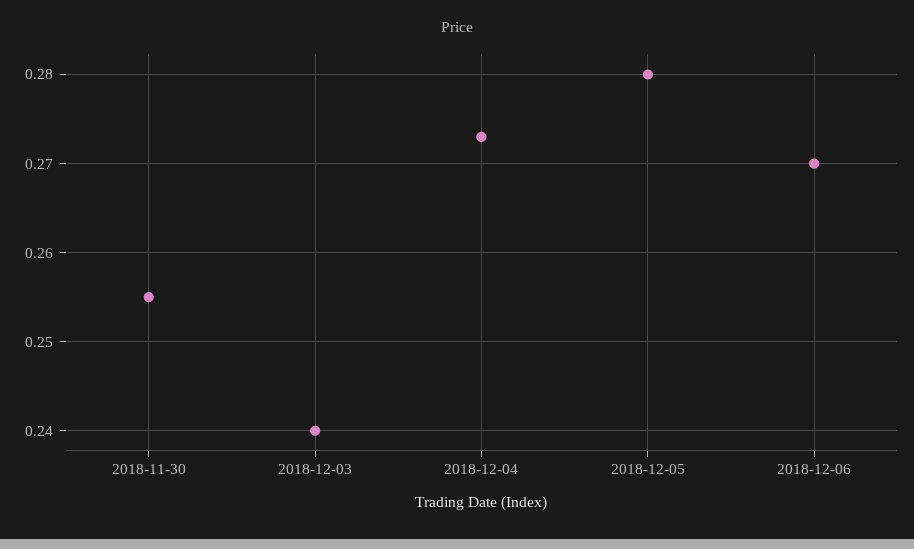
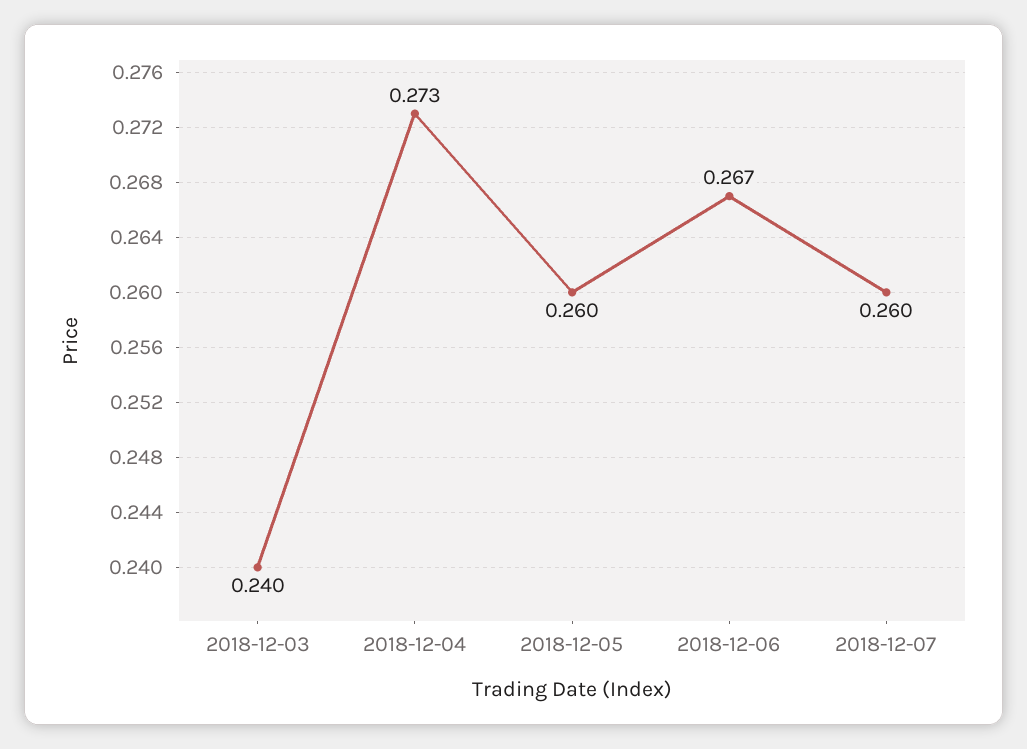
2018-11-30: 0.255 -> none
2018-12-05: 0.28 -> 0.26
2018-12-06: 0.27 -> 0.267
2018-12-07: none -> 0.26

